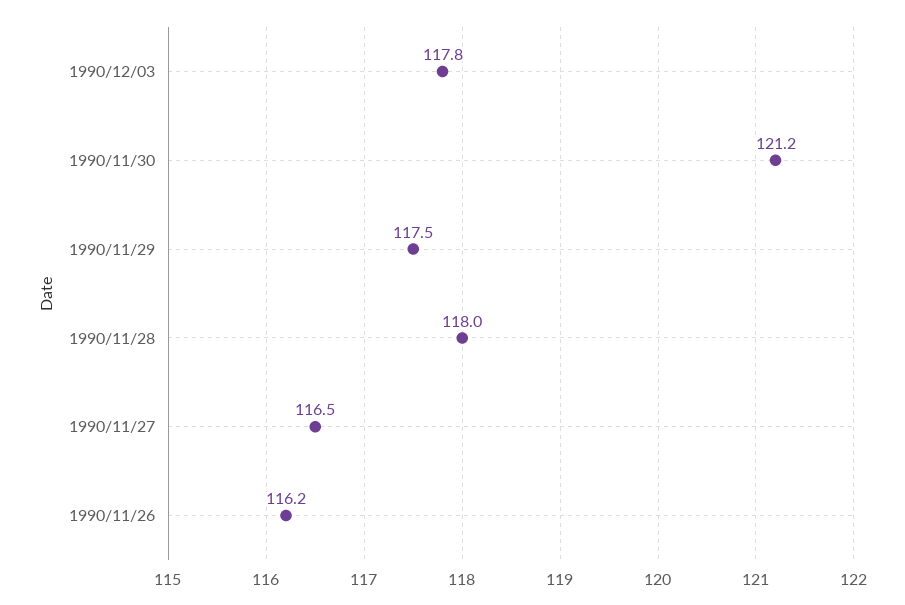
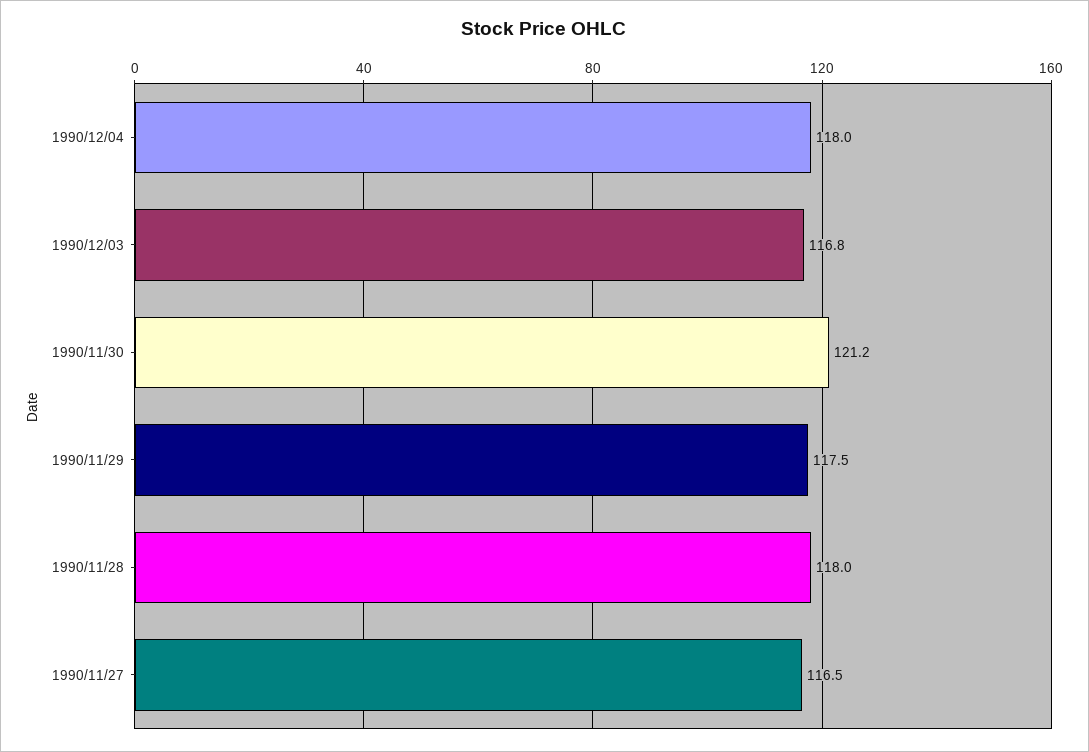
1990/12/03: 117.8 -> 116.8
1990/11/26: 116.2 -> none
1990/12/04: none -> 118

